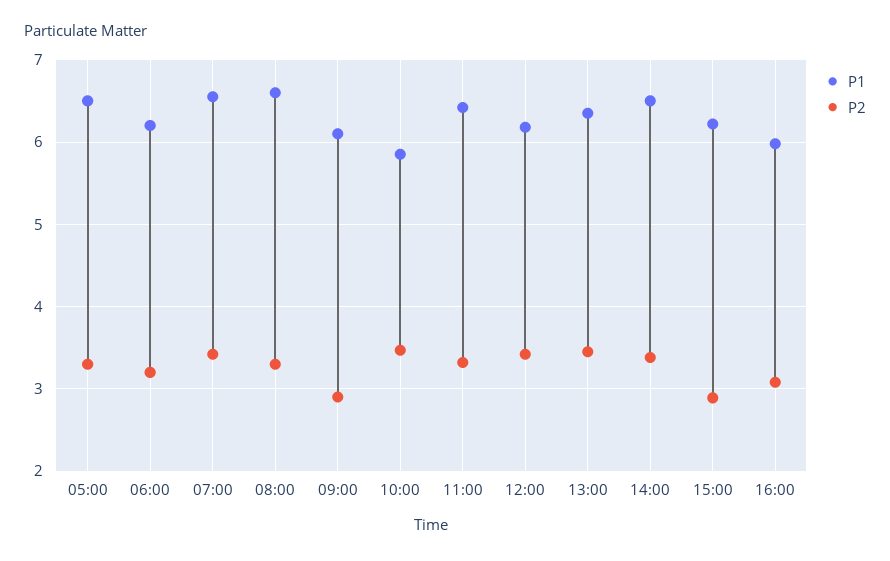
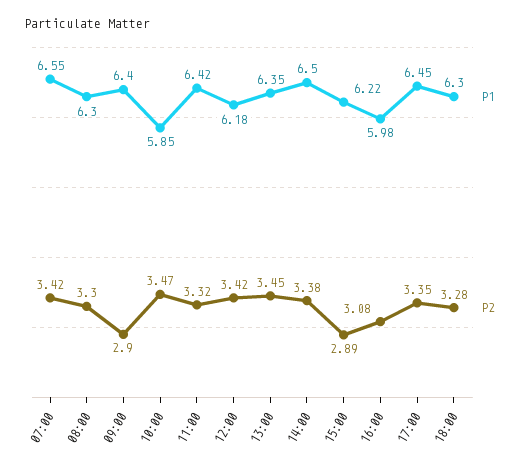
P1, 05:00: 6.5 -> none
P2, 05:00: 3.3 -> none
P1, 06:00: 6.2 -> none
P2, 06:00: 3.2 -> none
P1, 08:00: 6.6 -> 6.3
P1, 09:00: 6.1 -> 6.4
P1, 17:00: none -> 6.45
P2, 17:00: none -> 3.35
P1, 18:00: none -> 6.3
P2, 18:00: none -> 3.28

